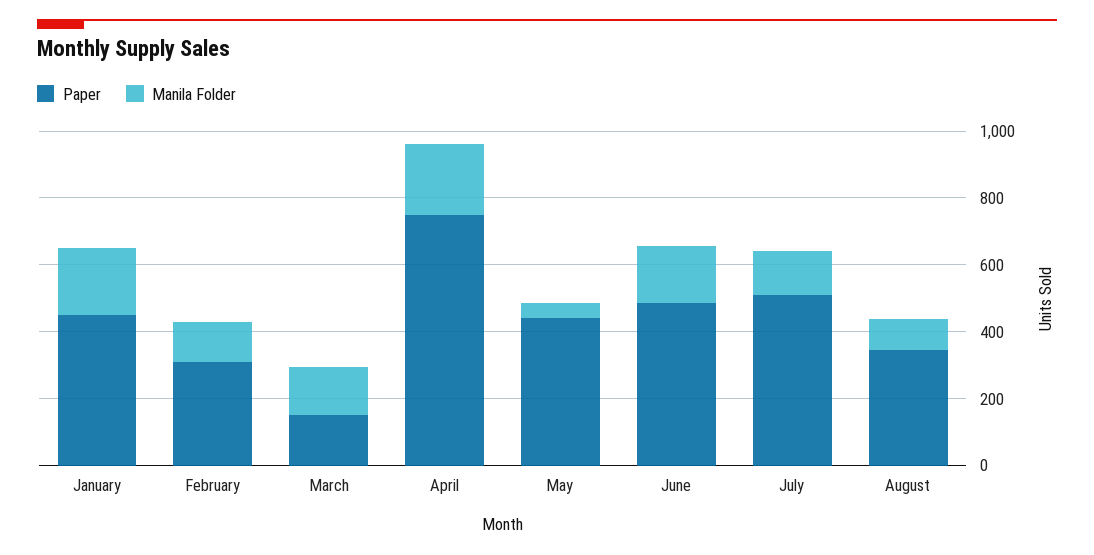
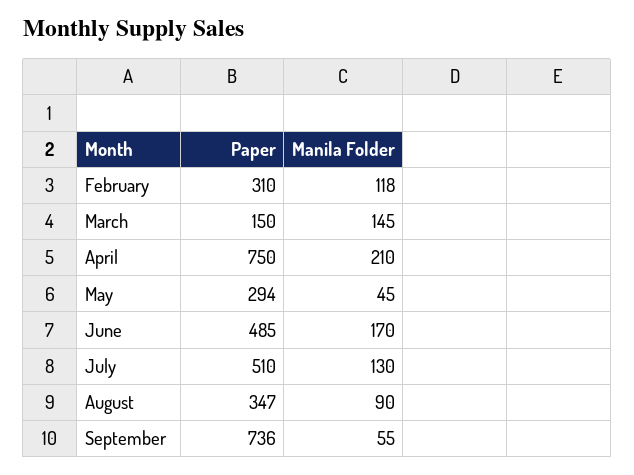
Paper, January: 450 -> none
Manila Folder, January: 200 -> none
Paper, May: 450 -> 294
Paper, September: none -> 736
Manila Folder, September: none -> 55

